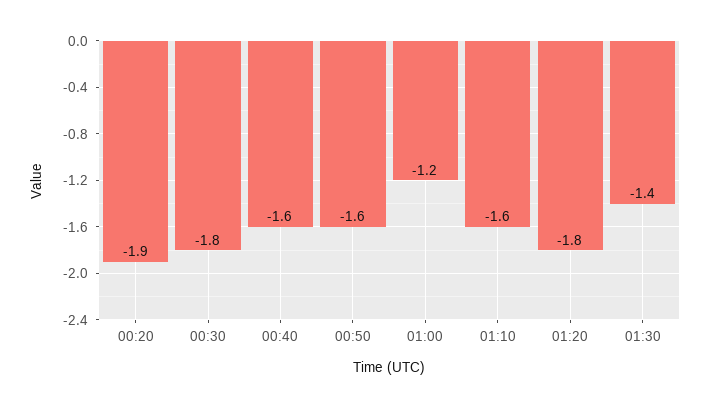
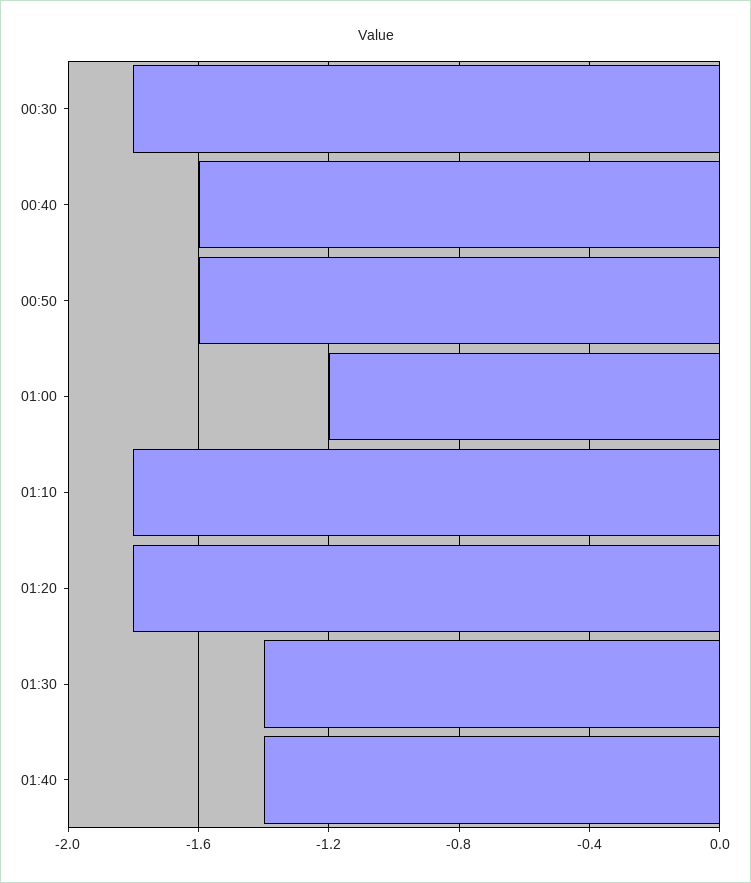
00:20: -1.9 -> none
01:10: -1.6 -> -1.8
01:40: none -> -1.4

